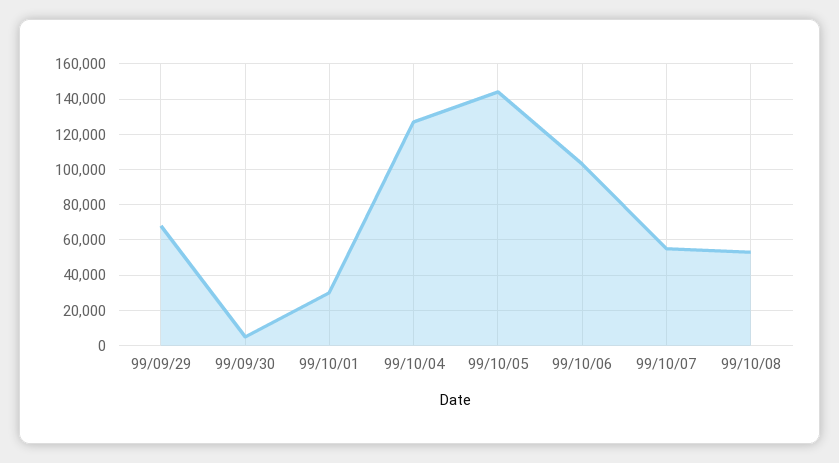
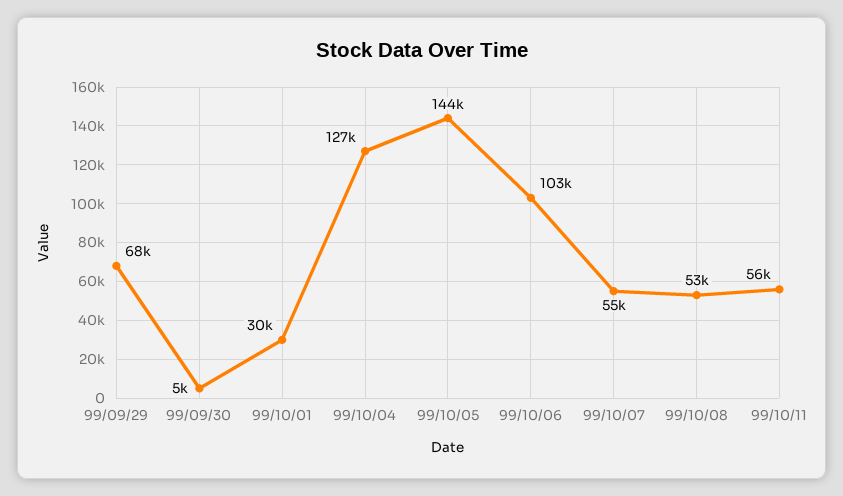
99/10/11: none -> 56000

